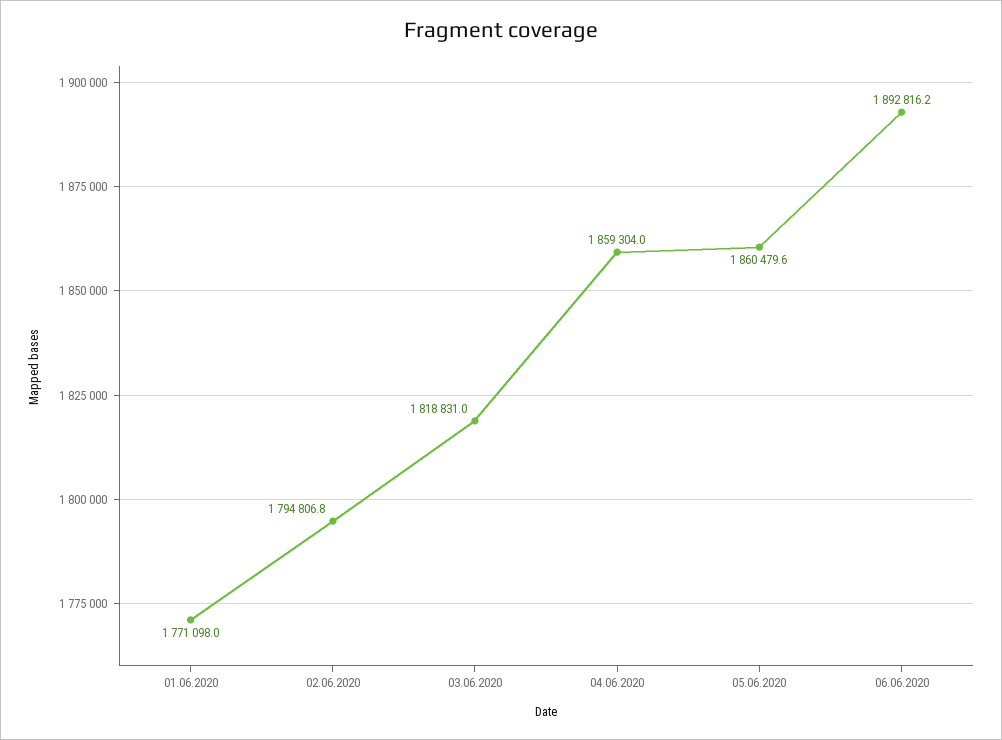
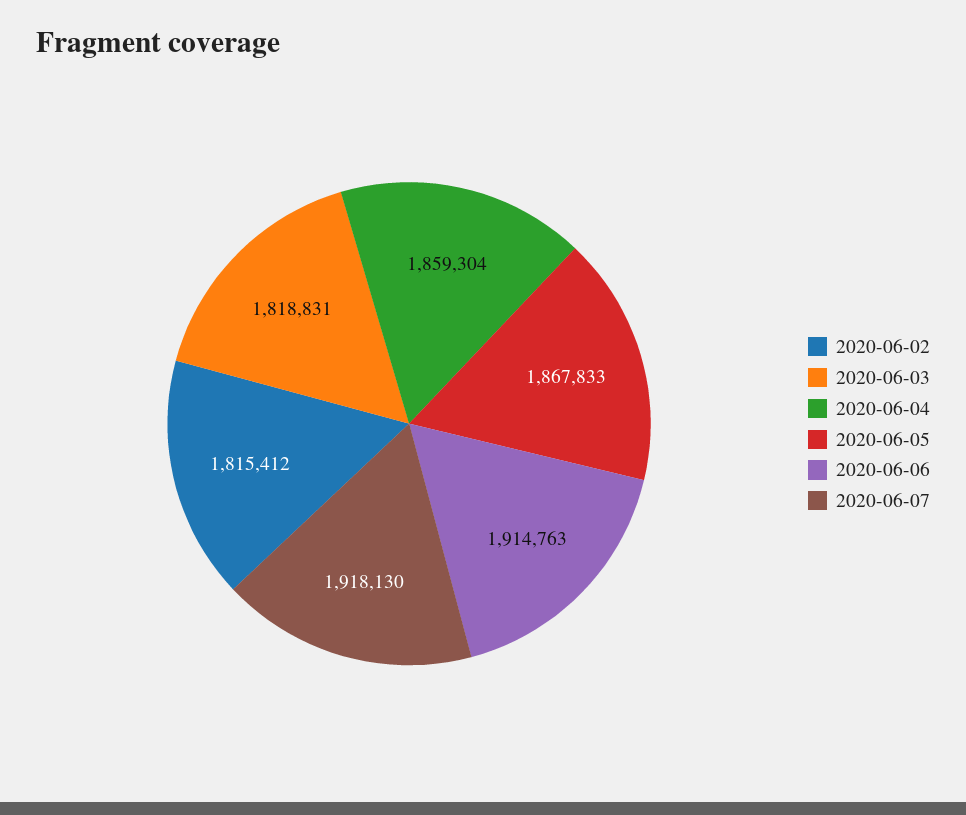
01.06.2020: 1771098 -> none
02.06.2020: 1794806.8 -> 1815412
05.06.2020: 1860479.6 -> 1867833
06.06.2020: 1892816.2 -> 1914763
2020-06-07: none -> 1918130

